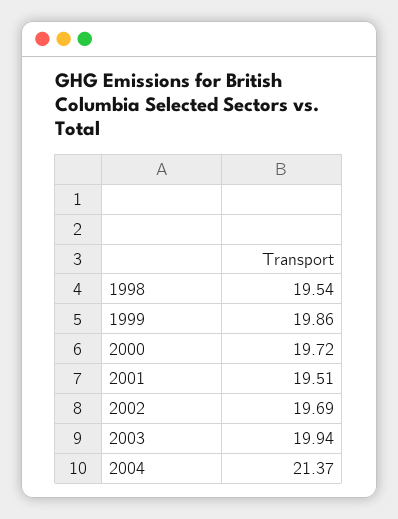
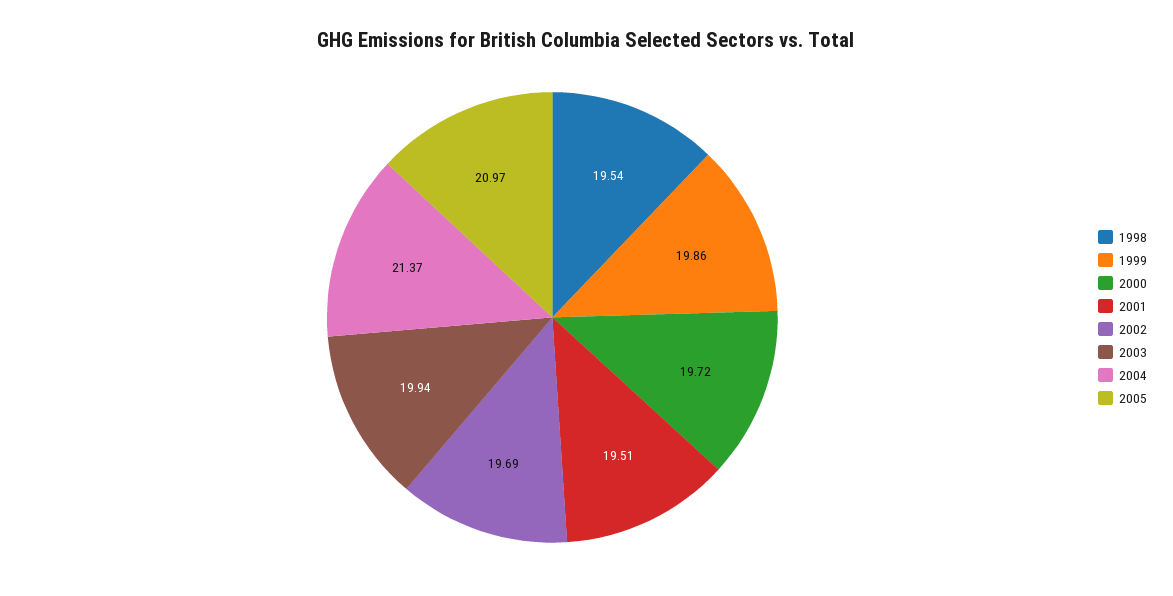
2005: none -> 20.97

